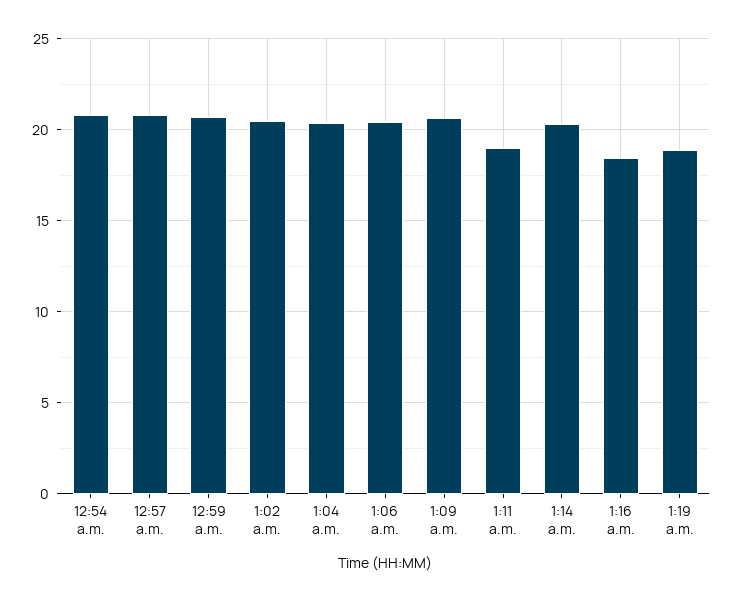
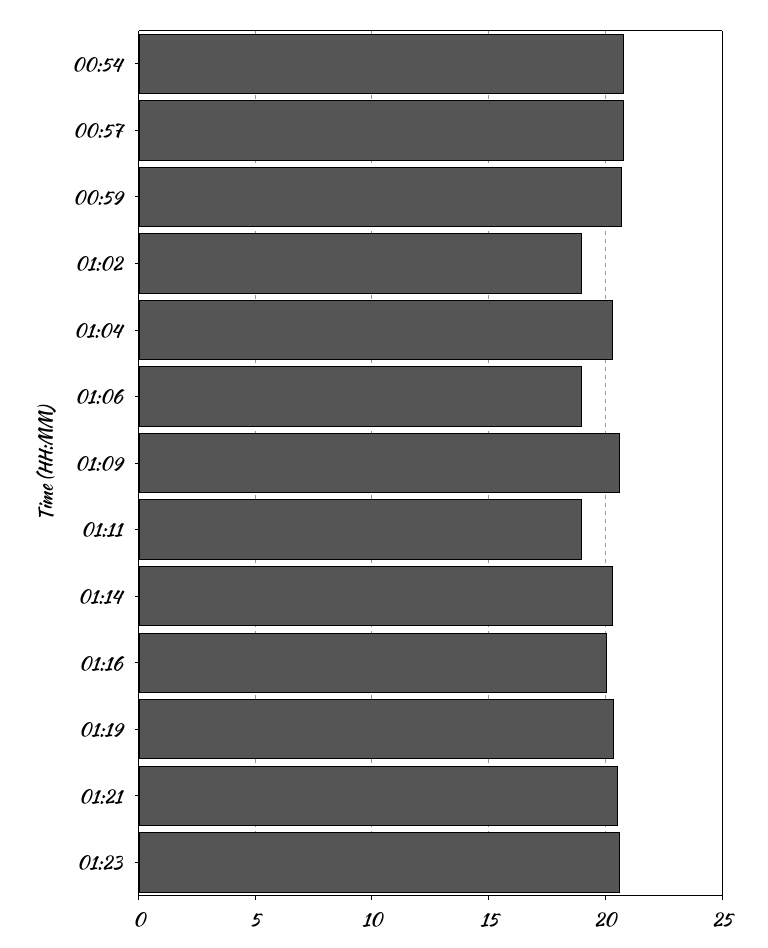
1:02 a.m.: 20.5 -> 19
1:06 a.m.: 20.5 -> 19
1:16 a.m.: 18.5 -> 20
1:19 a.m.: 19 -> 20.5
01:21: none -> 20.5
01:23: none -> 20.5

